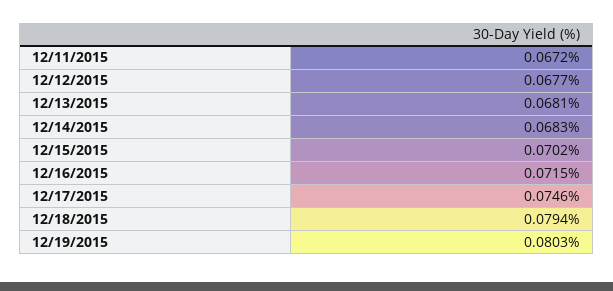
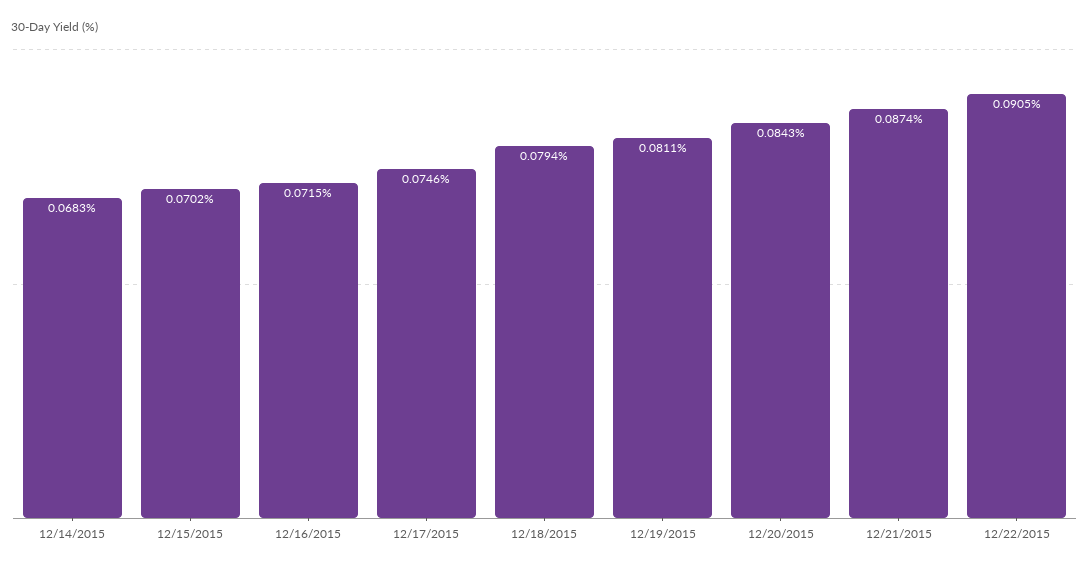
12/11/2015: 0.0672 -> none
12/12/2015: 0.0677 -> none
12/13/2015: 0.0681 -> none
12/19/2015: 0.0803 -> 0.0811
12/20/2015: none -> 0.0843
12/21/2015: none -> 0.0874
12/22/2015: none -> 0.0905

